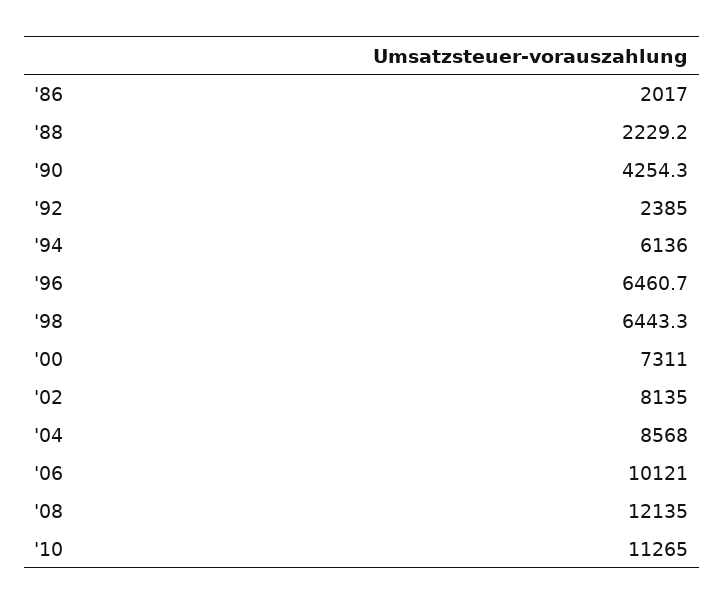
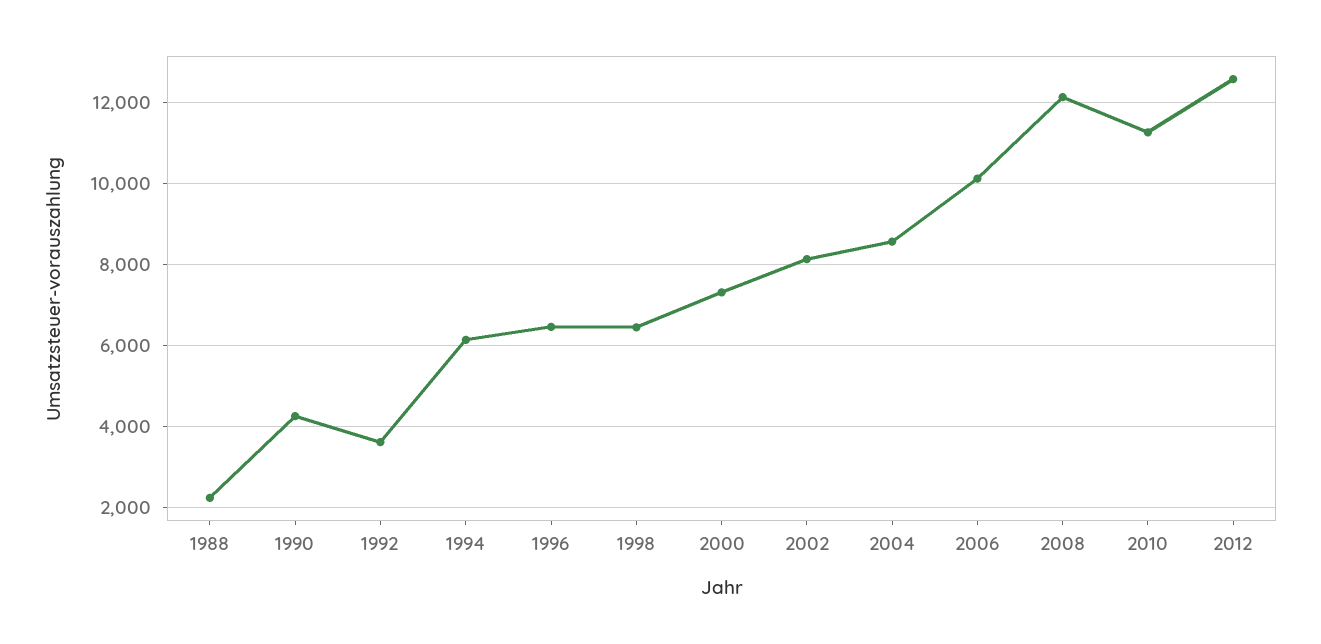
'86: 2017 -> none
'92: 2385 -> 3600
2012: none -> 12600

